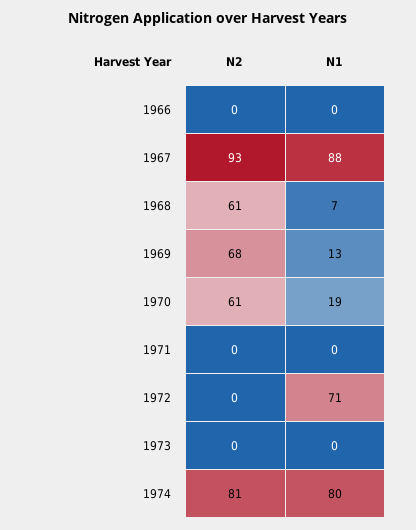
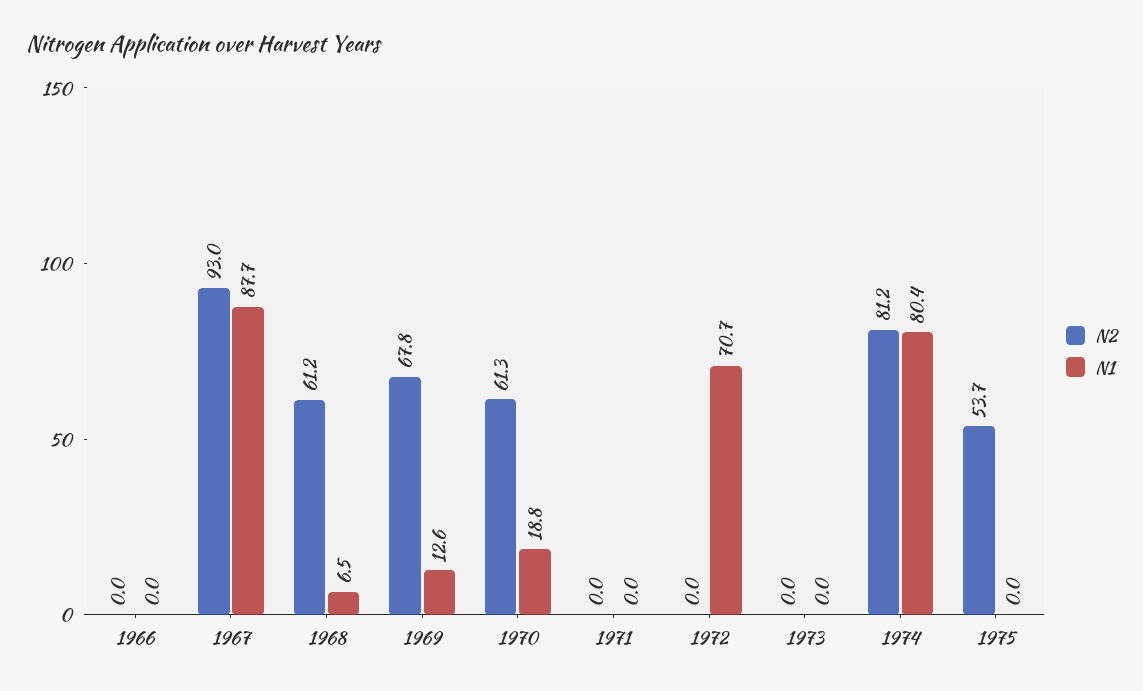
N2, 1975: none -> 53.7
N1, 1975: none -> 0

